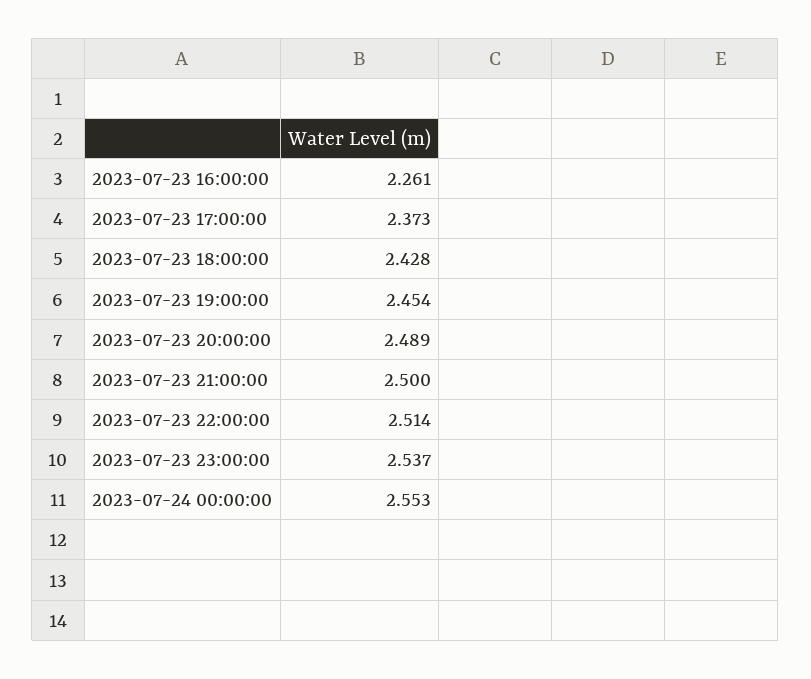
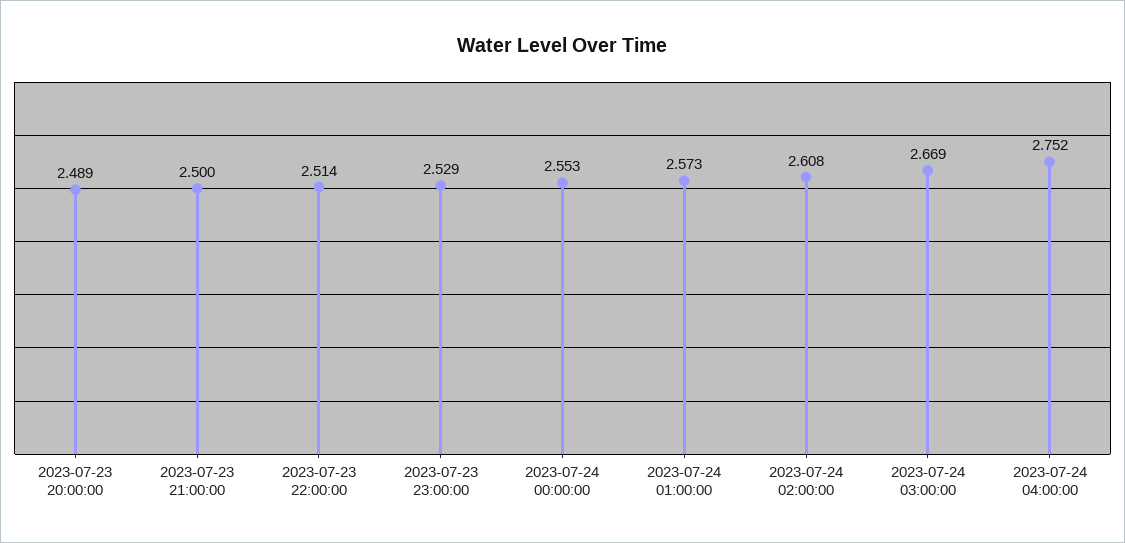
2023-07-23 16:00:00: 2.261 -> none
2023-07-23 17:00:00: 2.373 -> none
2023-07-23 18:00:00: 2.428 -> none
2023-07-23 19:00:00: 2.454 -> none
2023-07-23 23:00:00: 2.537 -> 2.529
2023-07-24 01:00:00: none -> 2.573
2023-07-24 02:00:00: none -> 2.608
2023-07-24 03:00:00: none -> 2.669
2023-07-24 04:00:00: none -> 2.752

